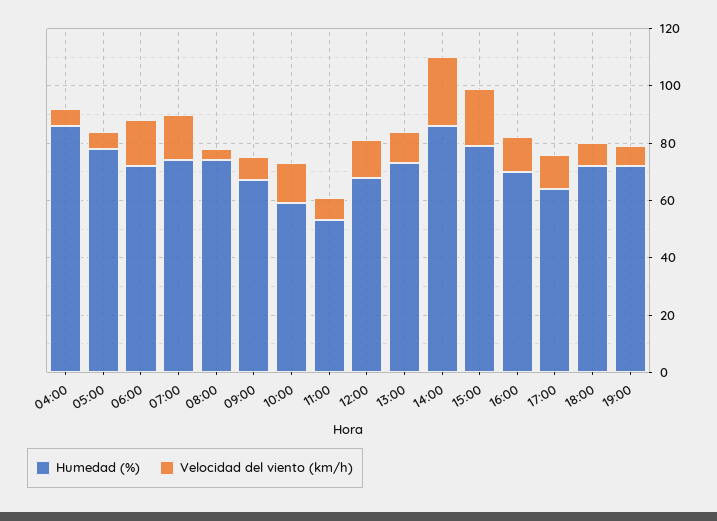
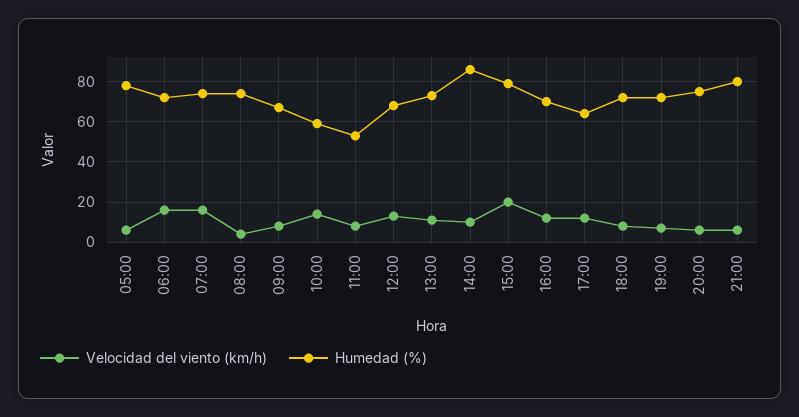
Humedad (%), 04:00: 85 -> none
Velocidad del viento (km/h), 04:00: 5 -> none
Velocidad del viento (km/h), 14:00: 25 -> 10
Velocidad del viento (km/h), 20:00: none -> 5
Humedad (%), 20:00: none -> 75
Velocidad del viento (km/h), 21:00: none -> 5
Humedad (%), 21:00: none -> 80

